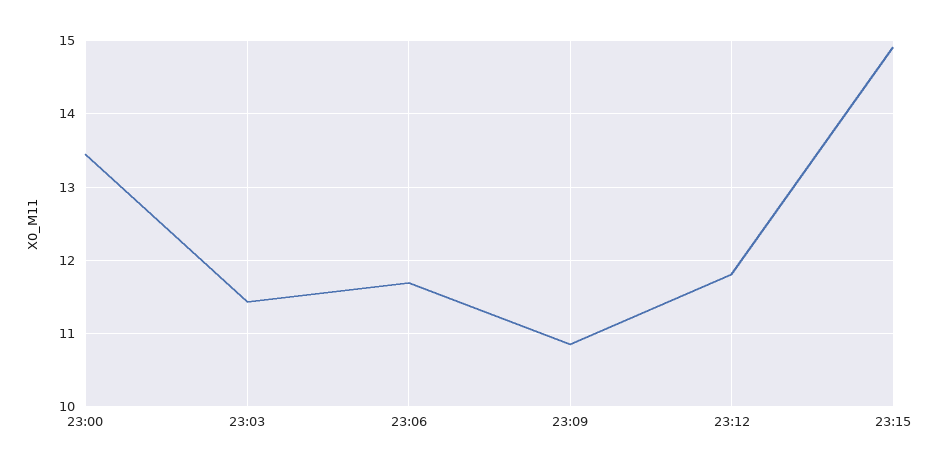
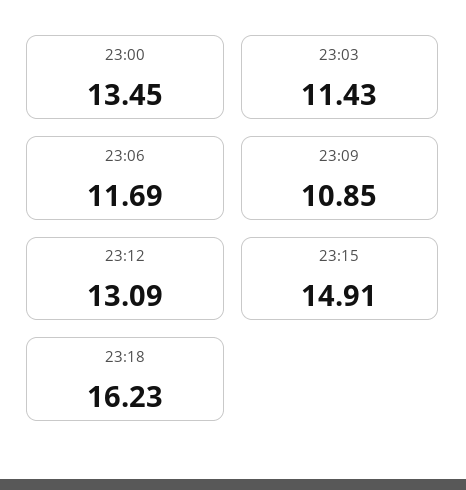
23:12: 11.8 -> 13.09
23:18: none -> 16.23

